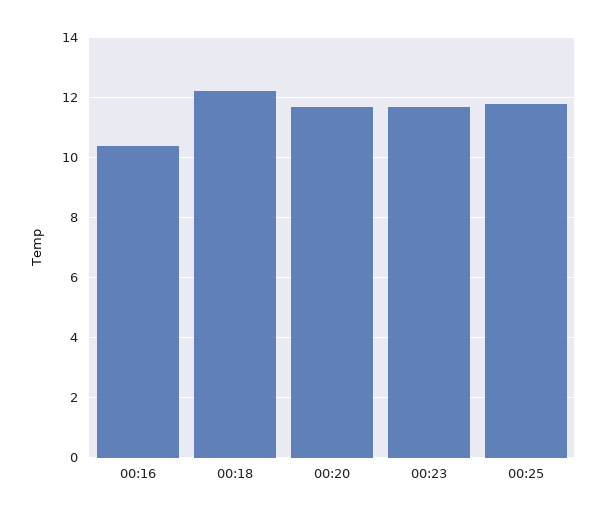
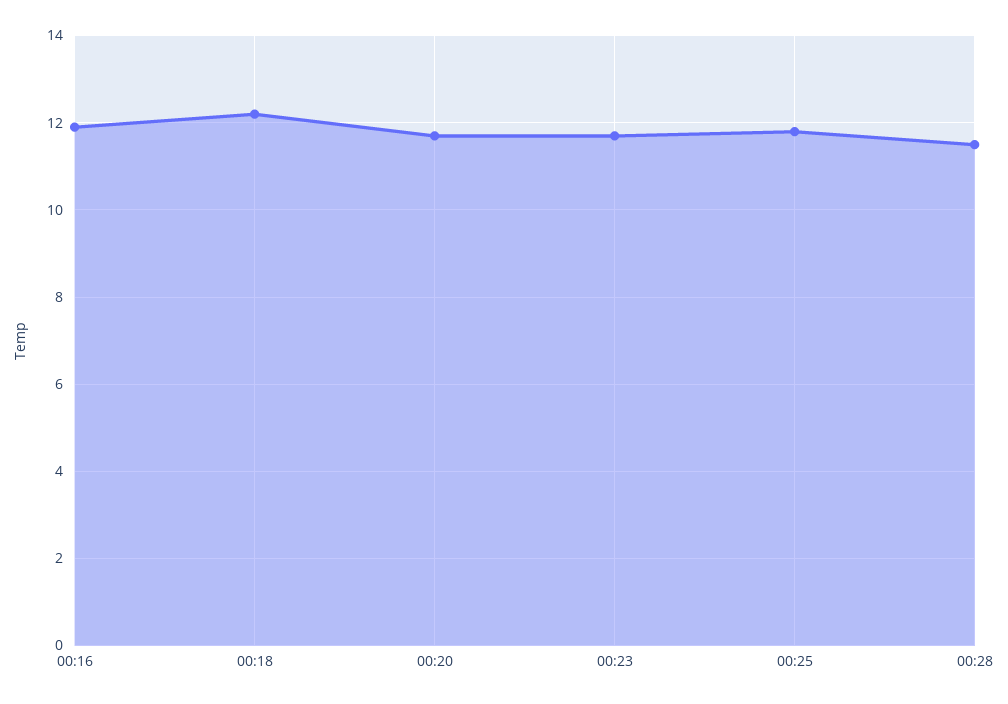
00:16: 10.5 -> 12
00:28: none -> 11.5

